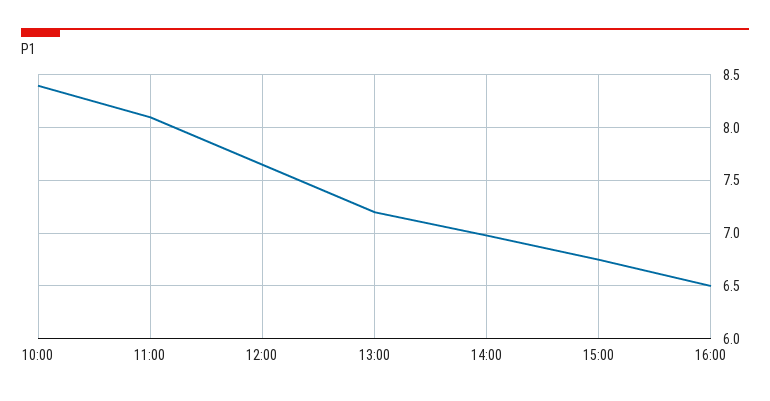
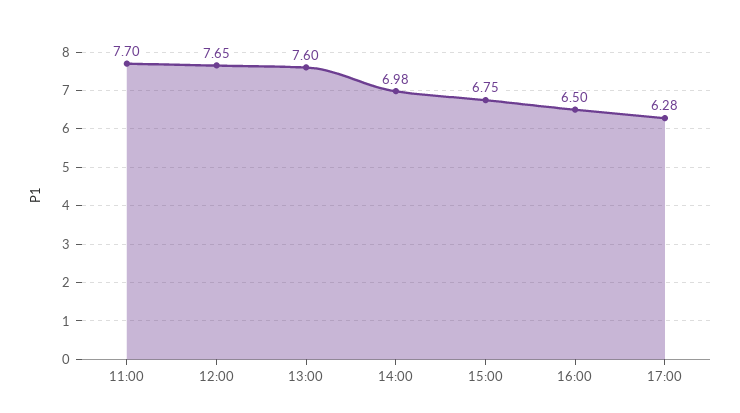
10:00: 8.4 -> none
11:00: 8.1 -> 7.7
13:00: 7.2 -> 7.6
17:00: none -> 6.28

